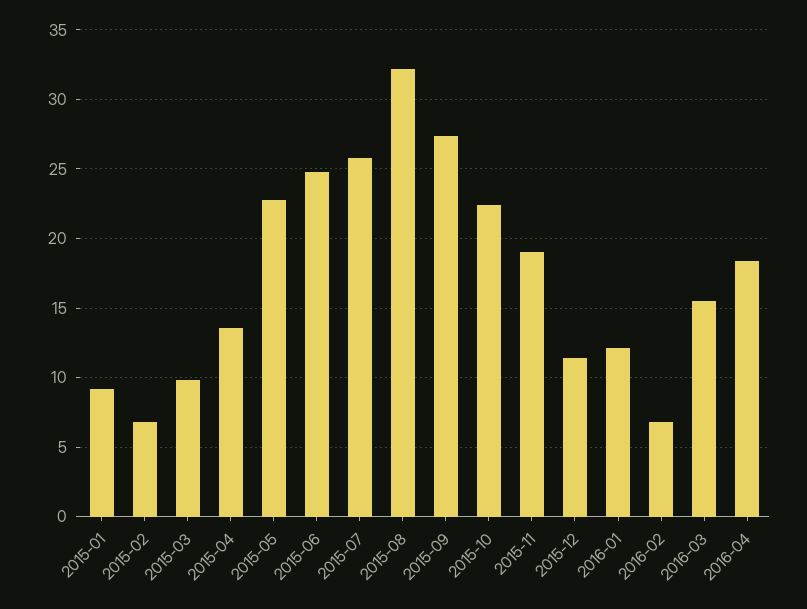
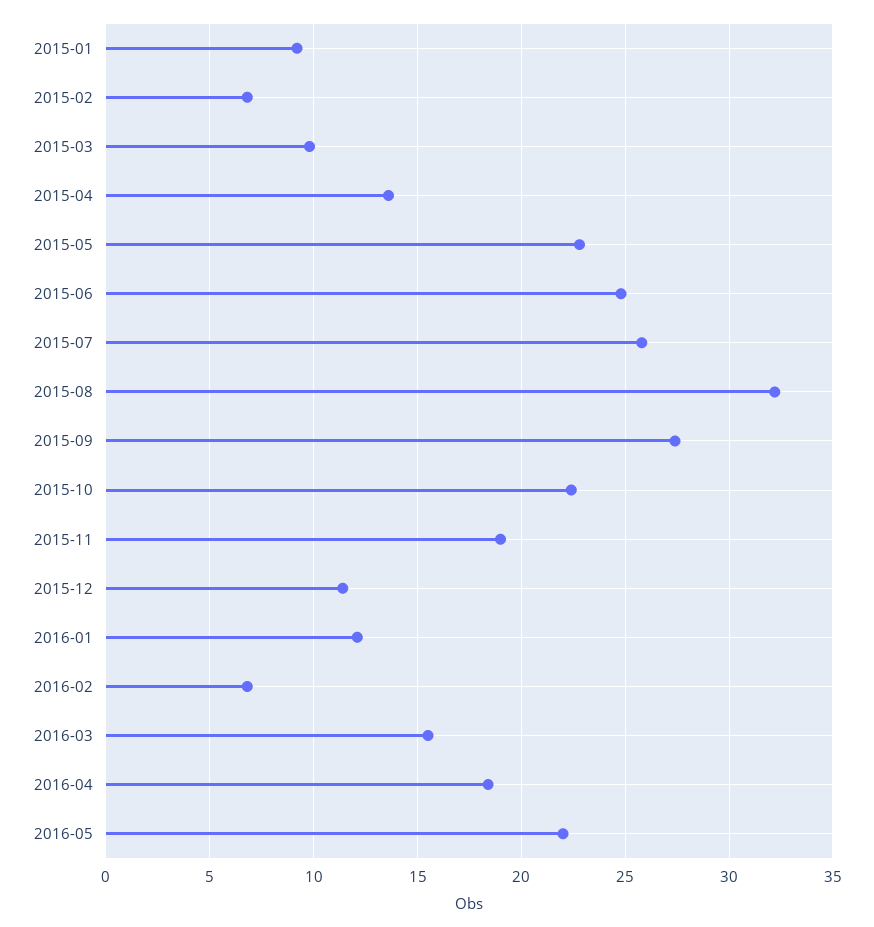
2016-05: none -> 22

